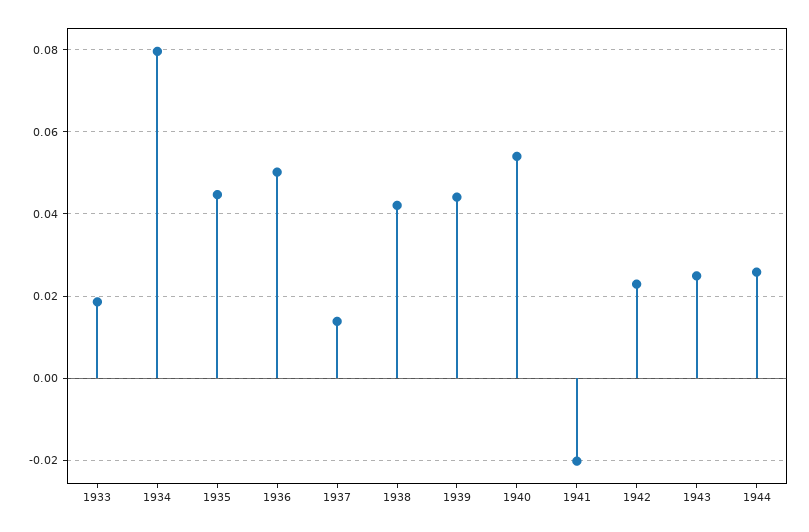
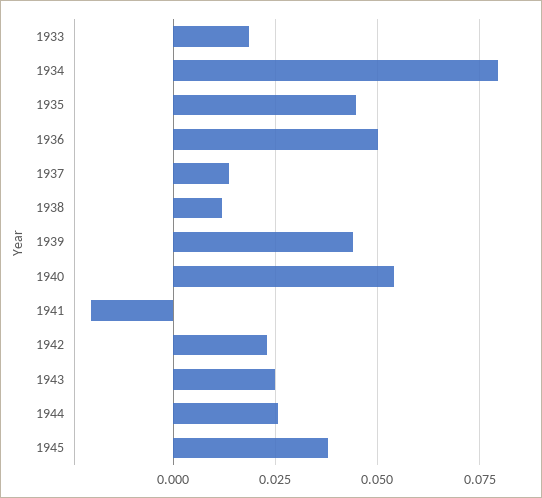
1938: 0.042 -> 0.0125
1945: none -> 0.0375

